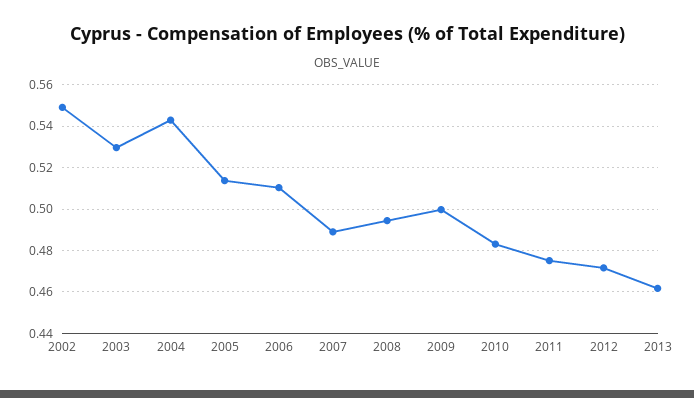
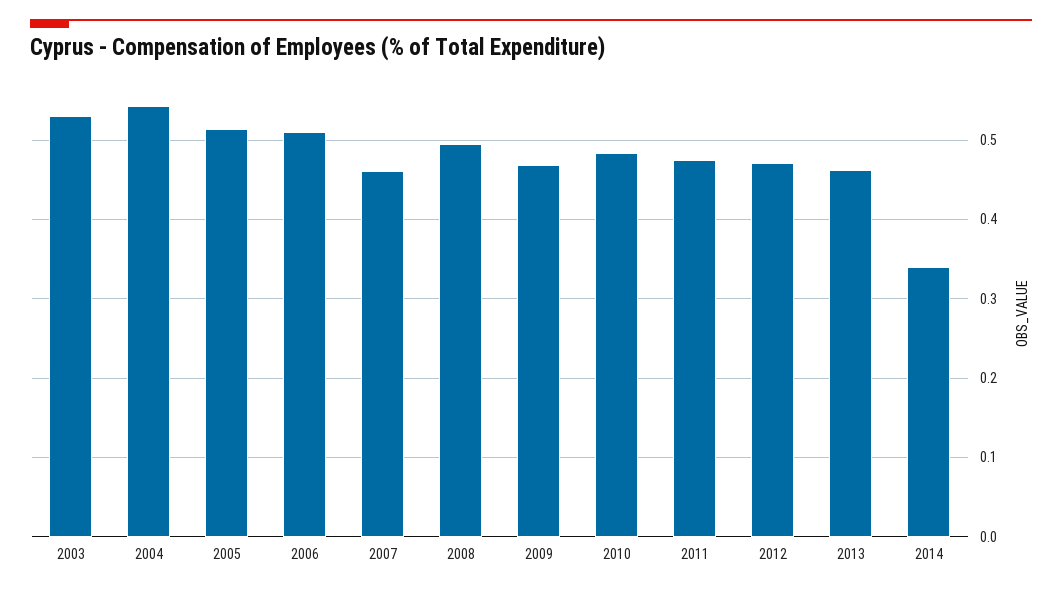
2002: 0.55 -> none
2007: 0.49 -> 0.46
2009: 0.5 -> 0.47
2014: none -> 0.34

